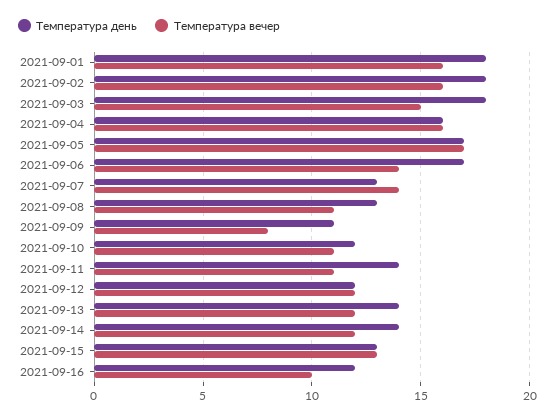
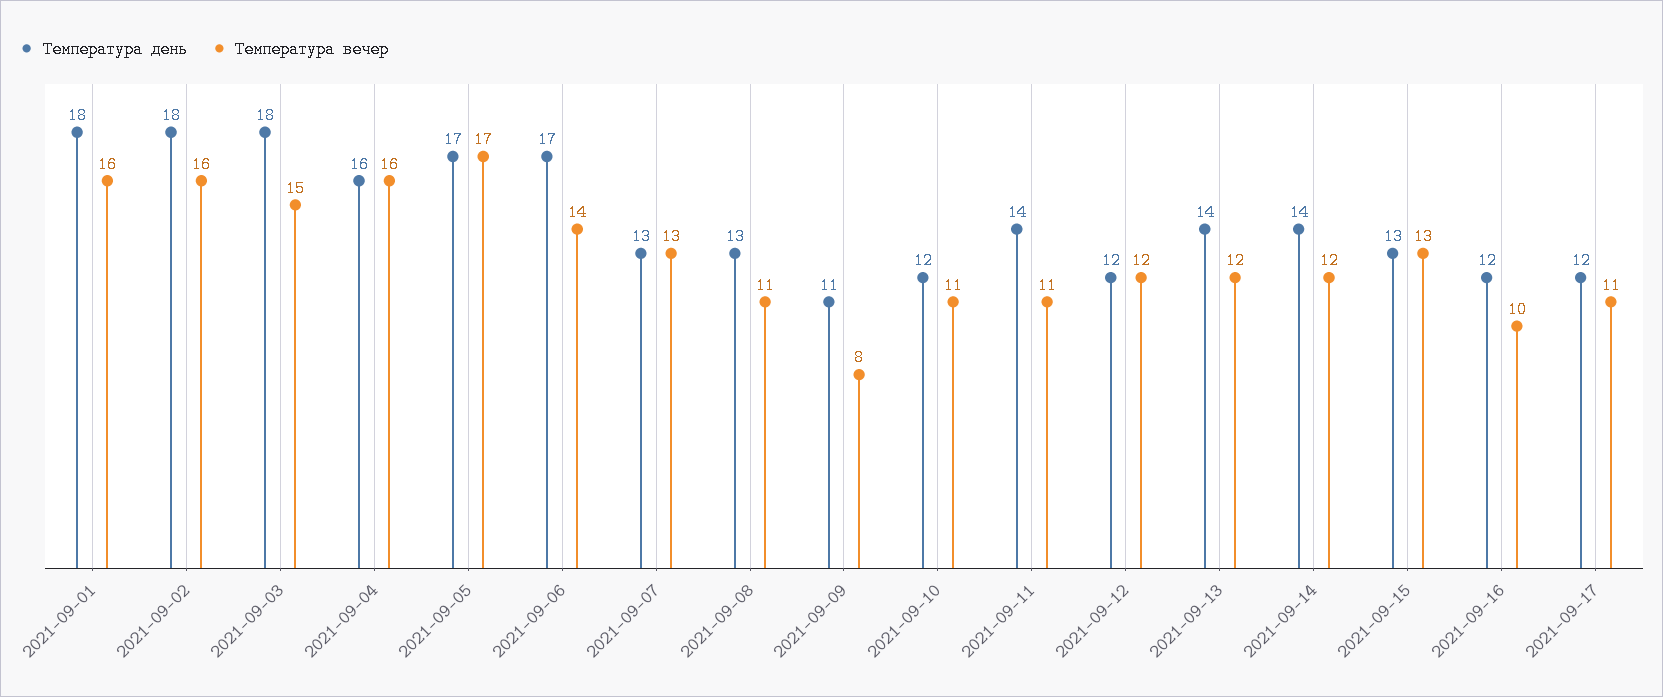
Температура вечер, 2021-09-07: 14 -> 13
Температура день, 2021-09-17: none -> 12
Температура вечер, 2021-09-17: none -> 11

